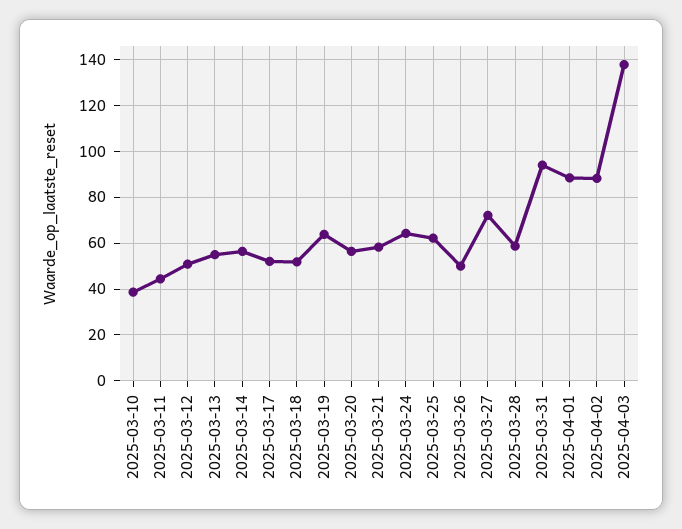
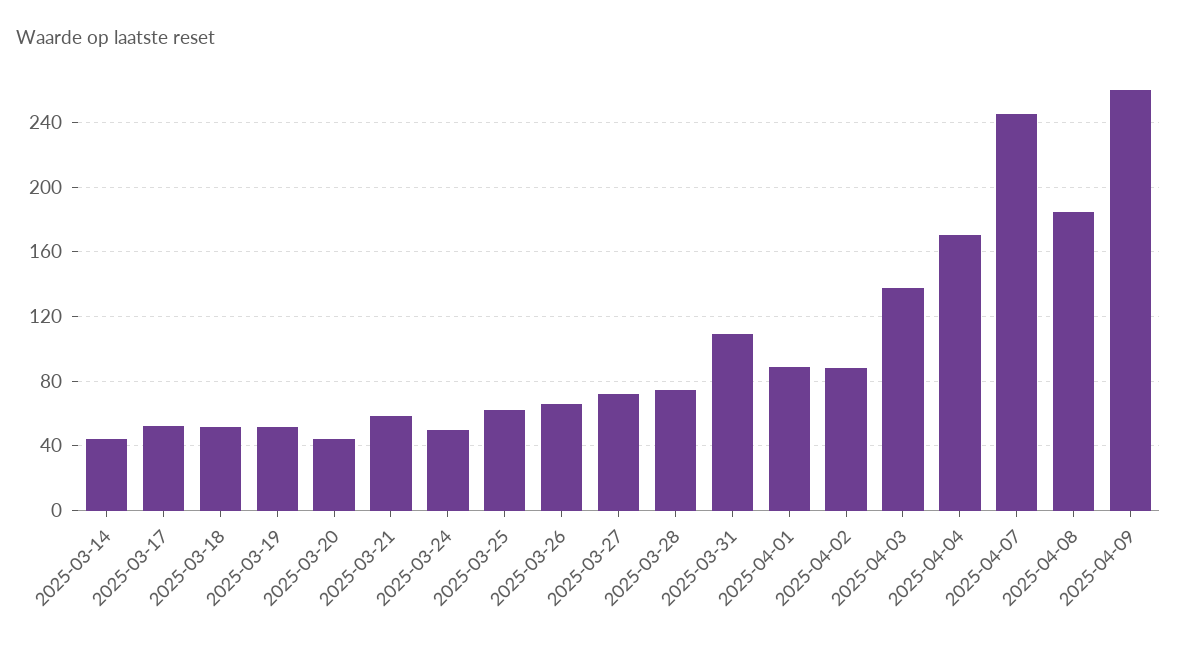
2025-03-10: 40 -> none
2025-03-11: 45 -> none
2025-03-12: 50 -> none
2025-03-13: 55 -> none
2025-03-14: 55 -> 45
2025-03-19: 65 -> 50
2025-03-20: 55 -> 45
2025-03-24: 65 -> 50
2025-03-26: 50 -> 65
2025-03-28: 60 -> 75
2025-03-31: 95 -> 110
2025-04-04: none -> 170
2025-04-07: none -> 245
2025-04-08: none -> 185
2025-04-09: none -> 260

